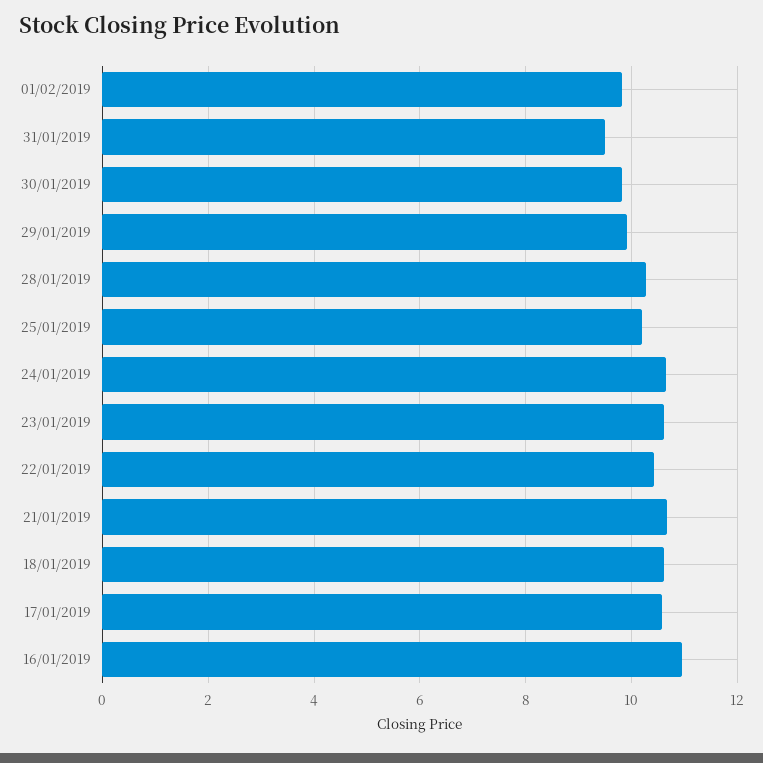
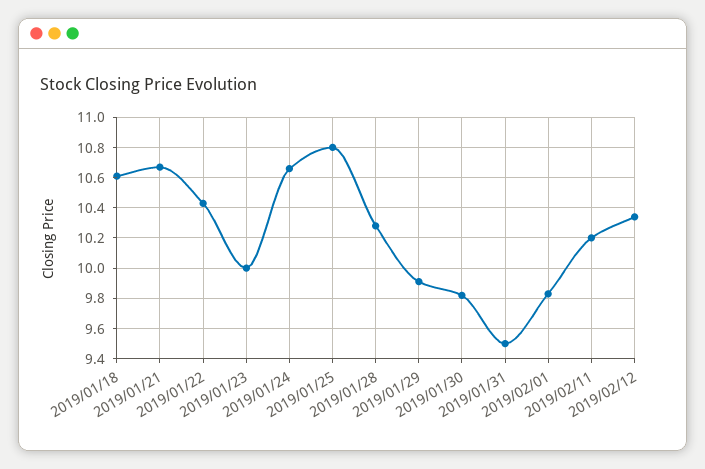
25/01/2019: 10.2 -> 10.8
23/01/2019: 10.6 -> 10
17/01/2019: 10.6 -> none
16/01/2019: 11 -> none
2019/02/11: none -> 10.2
2019/02/12: none -> 10.35

